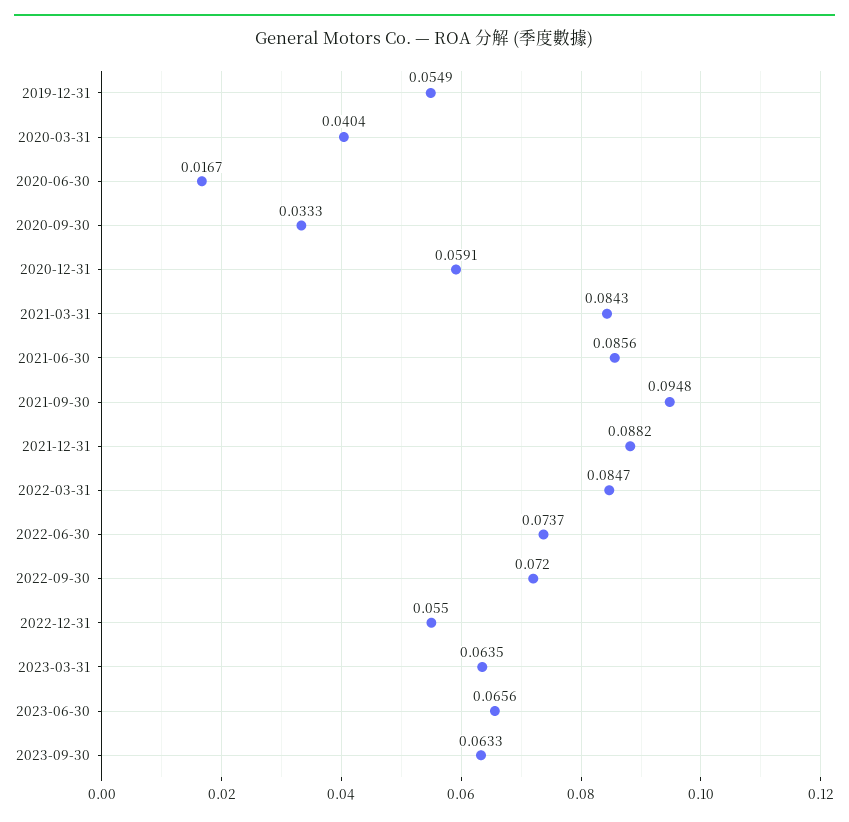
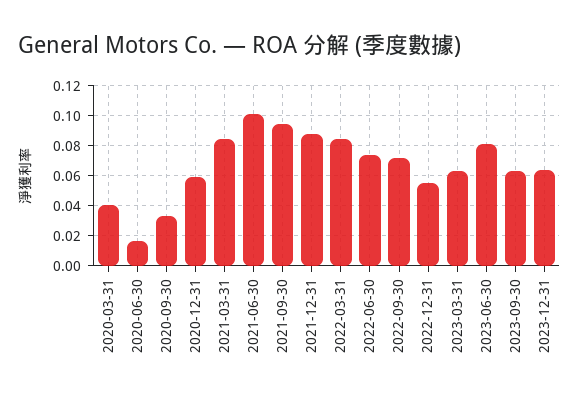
2019-12-31: 0.0549 -> none
2021-06-30: 0.0856 -> 0.1
2023-06-30: 0.0656 -> 0.08
2023-12-31: none -> 0.065

